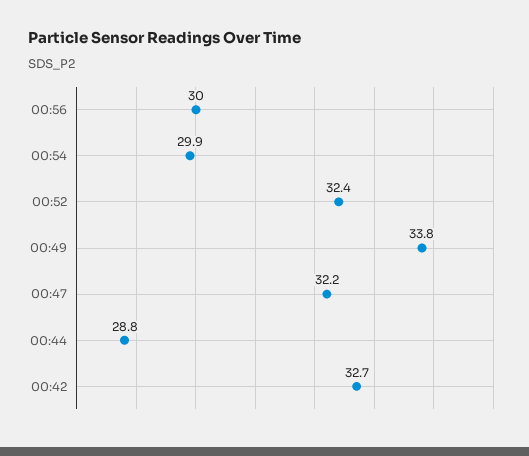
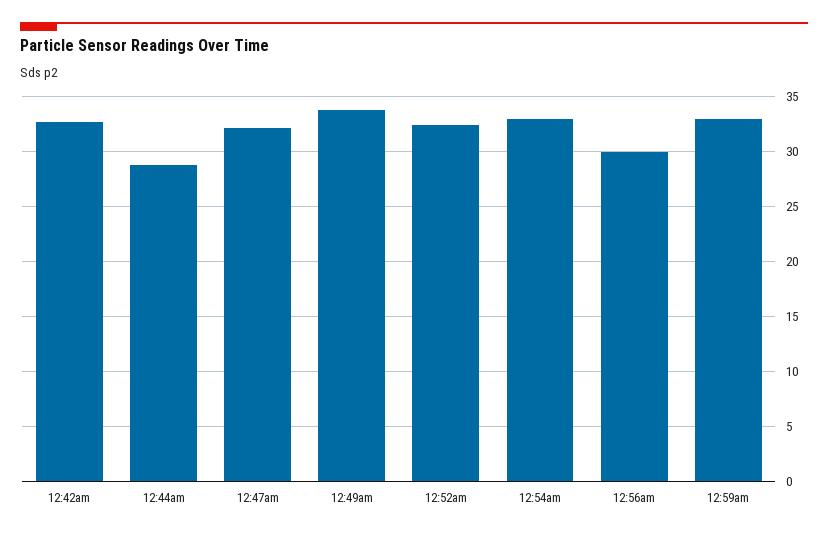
00:54: 29.9 -> 33
12:59am: none -> 33

